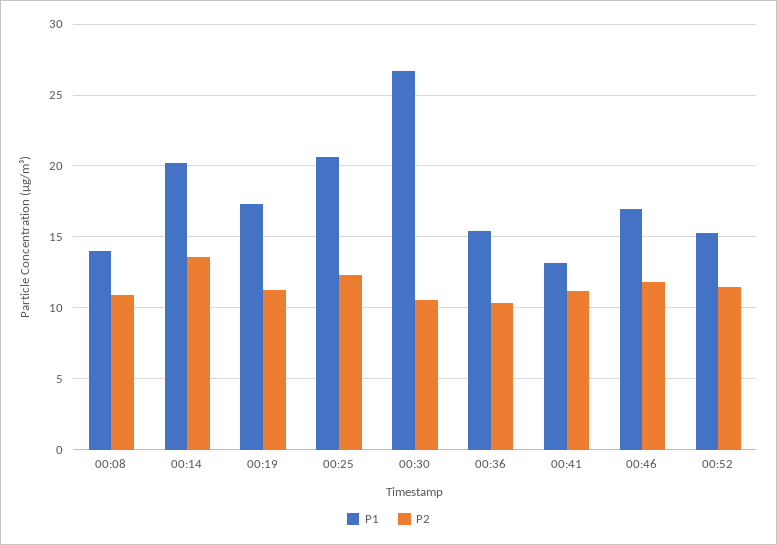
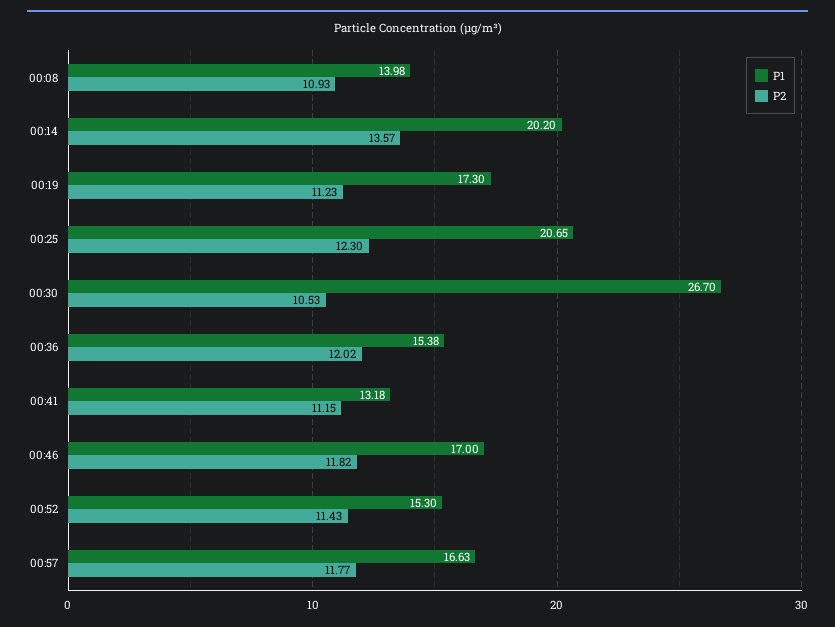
P2, 00:36: 10.5 -> 12.02
P1, 00:57: none -> 16.63
P2, 00:57: none -> 11.77

